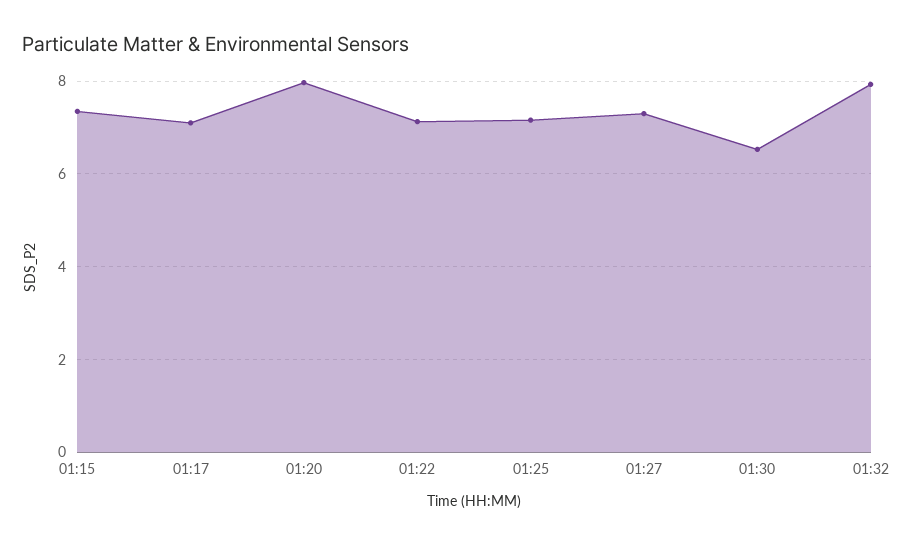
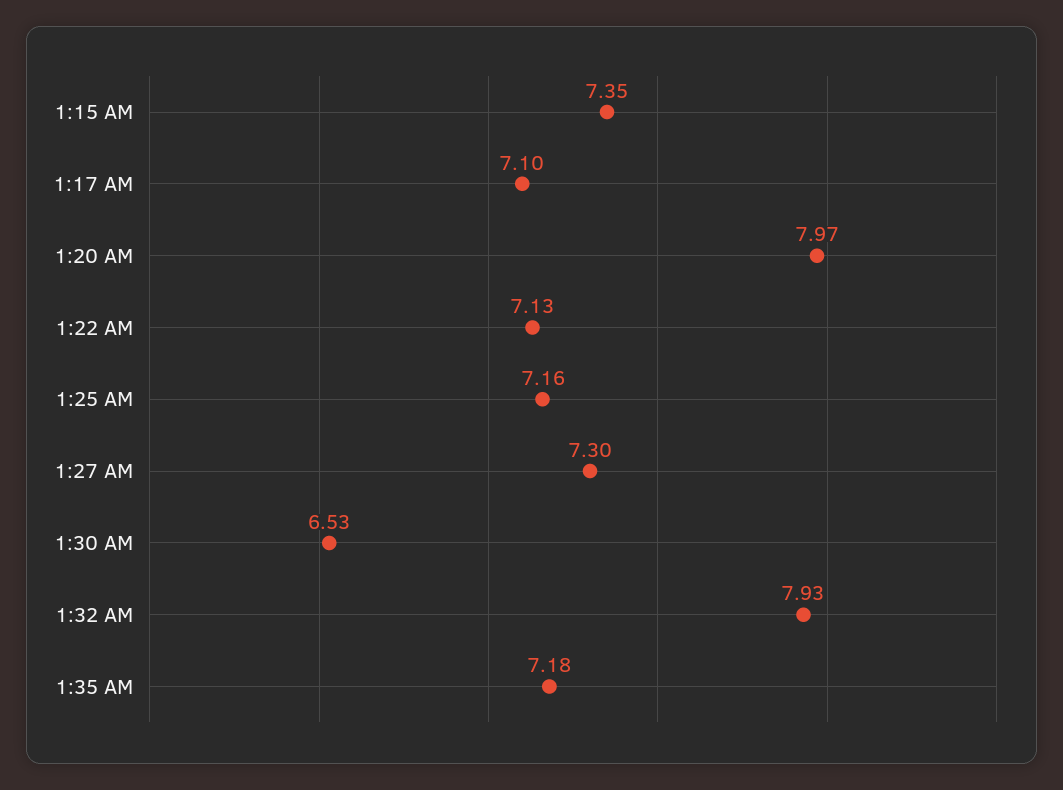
1:35 AM: none -> 7.18

